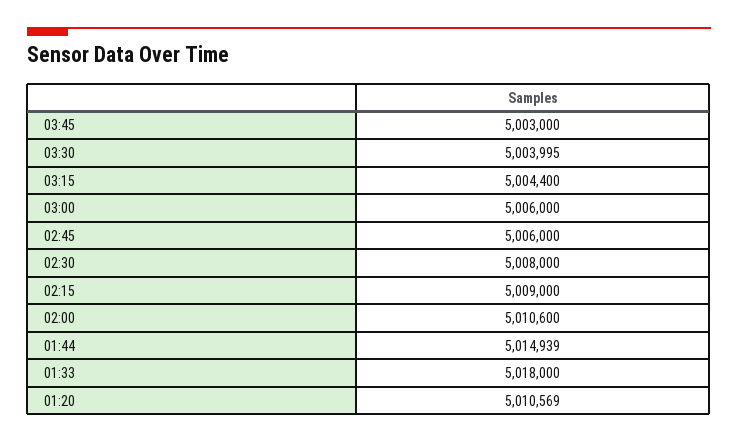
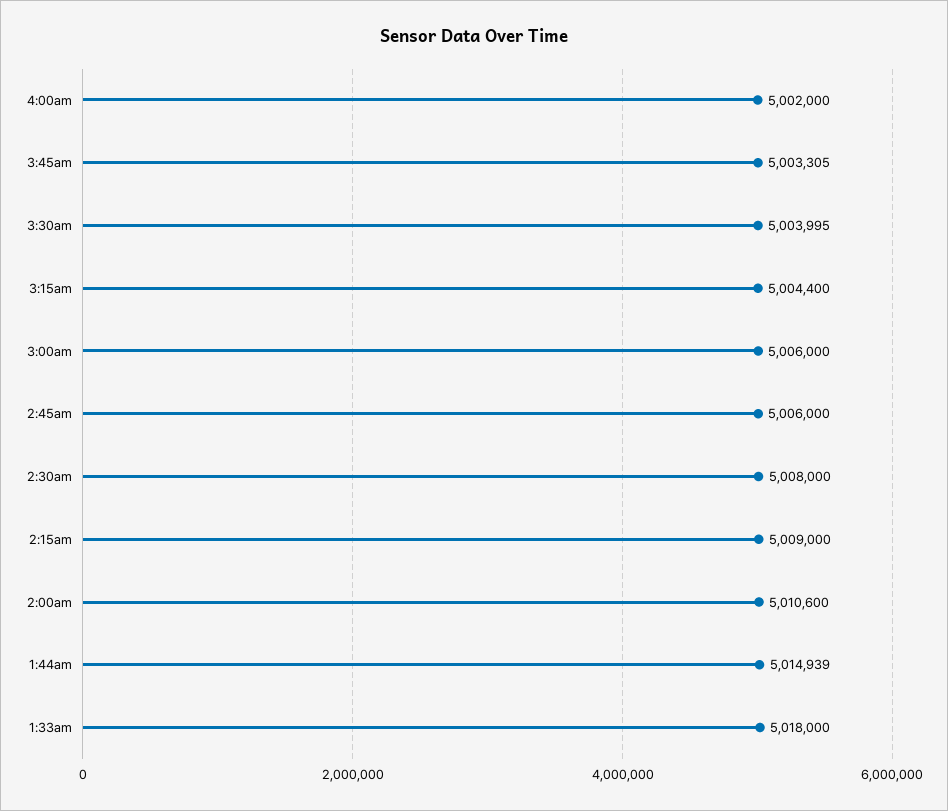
03:45: 5003000 -> 5003305
01:20: 5010569 -> none
4:00am: none -> 5002000

